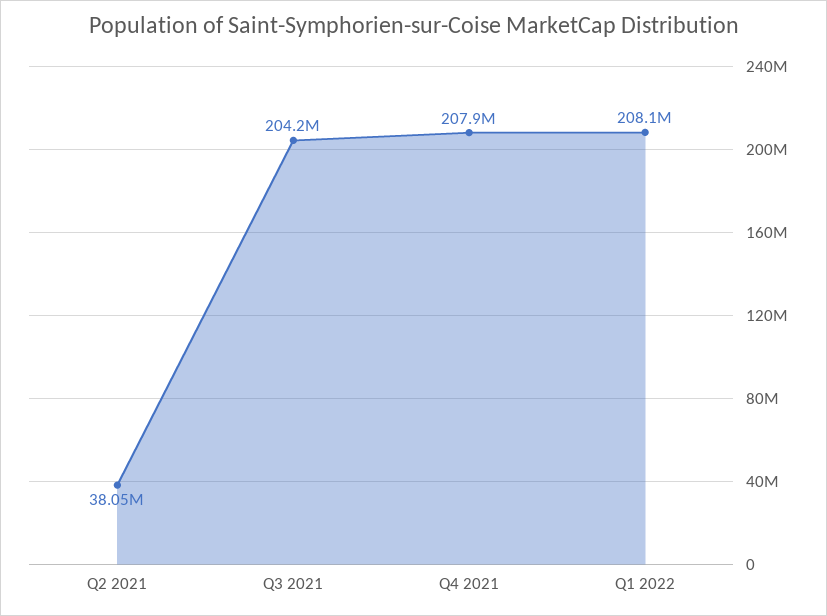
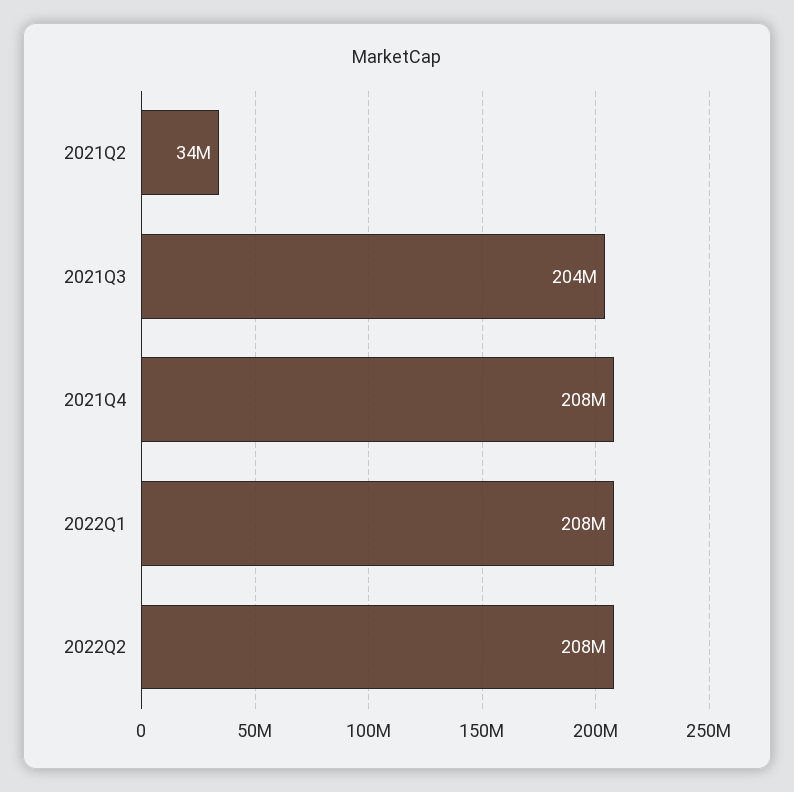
Q2 2021: 38050000 -> 34000000
2022Q2: none -> 208000000

